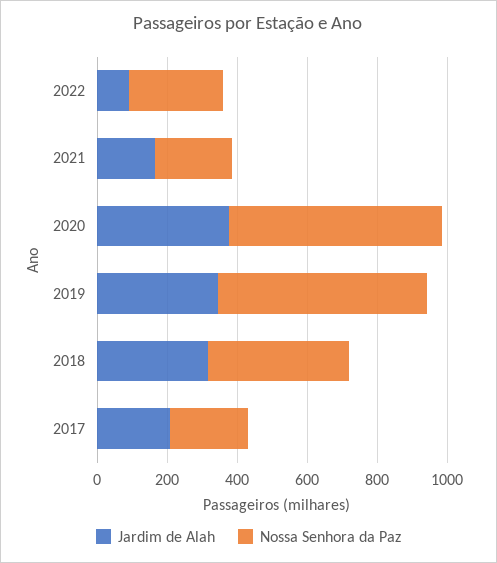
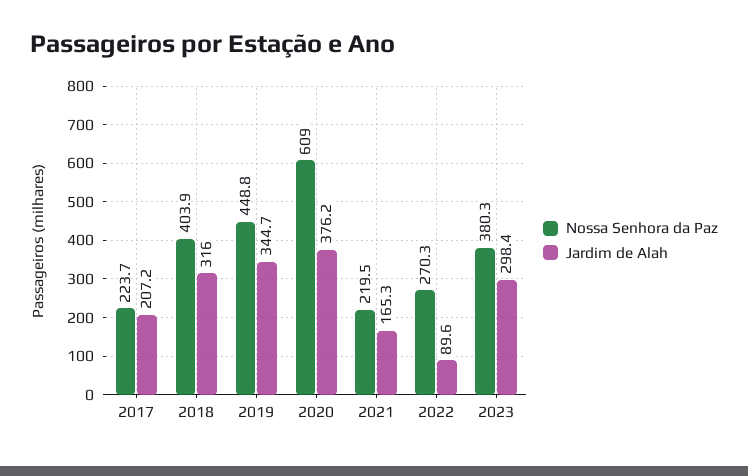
Nossa Senhora da Paz, 2019: 600 -> 448.8
Nossa Senhora da Paz, 2023: none -> 380.3
Jardim de Alah, 2023: none -> 298.4

